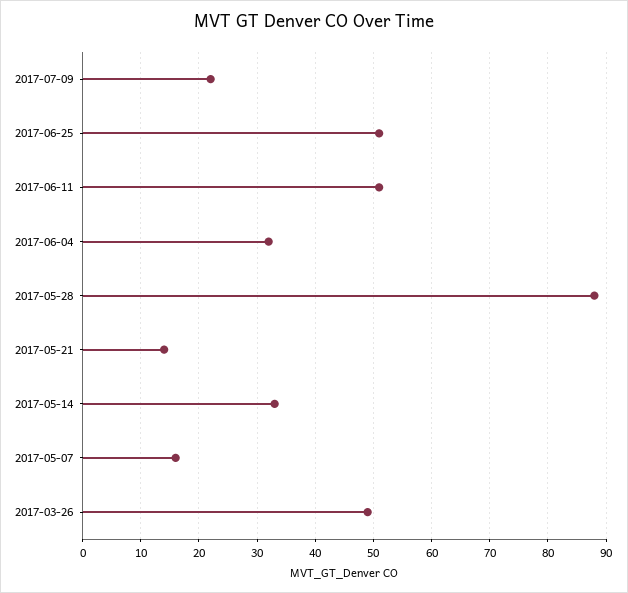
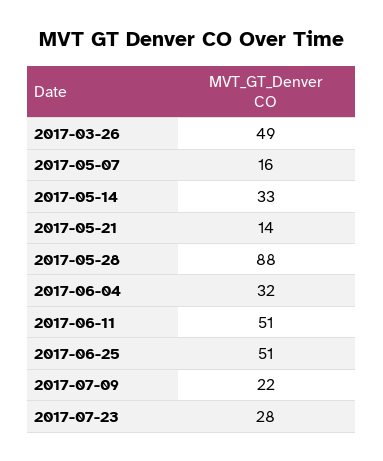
2017-07-23: none -> 28

